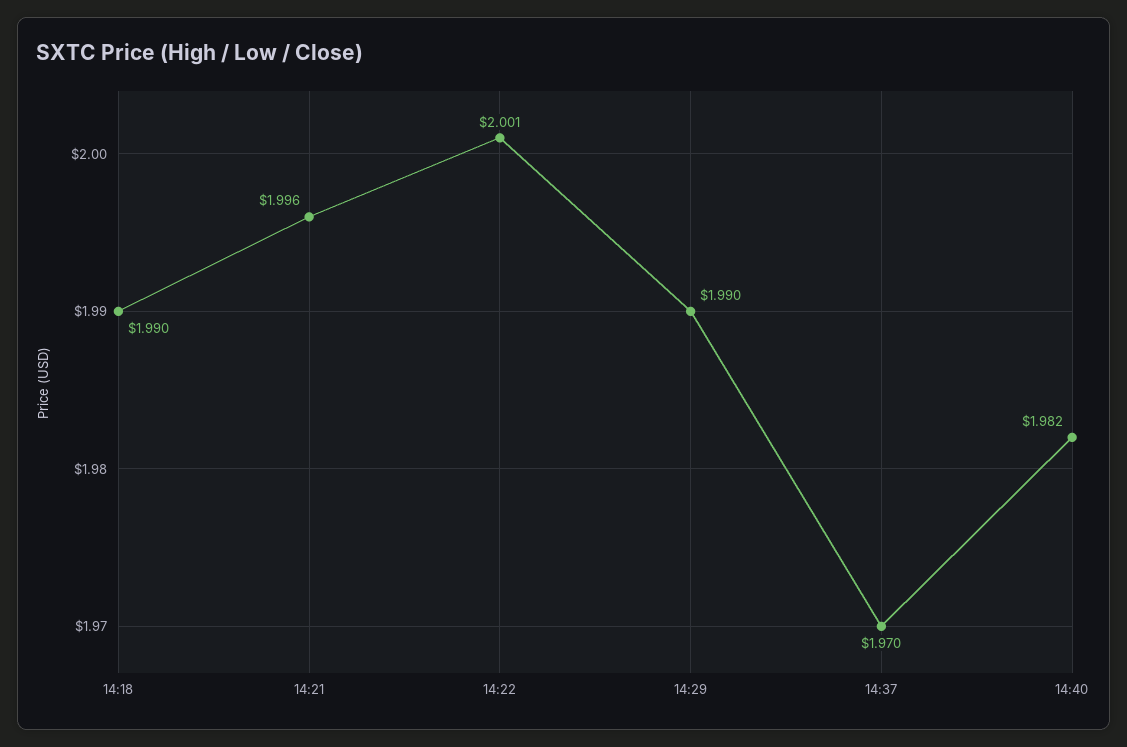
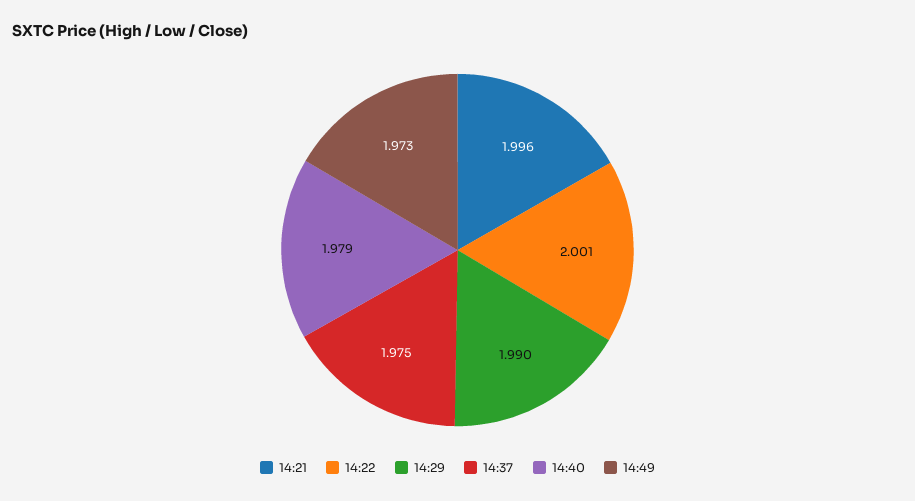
14:18: 1.99 -> none
14:37: 1.97 -> 1.975
14:40: 1.982 -> 1.979
14:49: none -> 1.973

